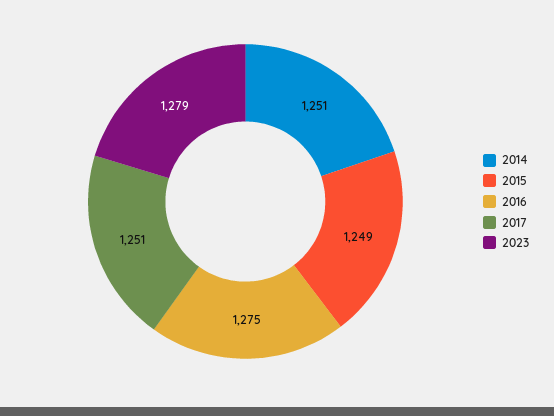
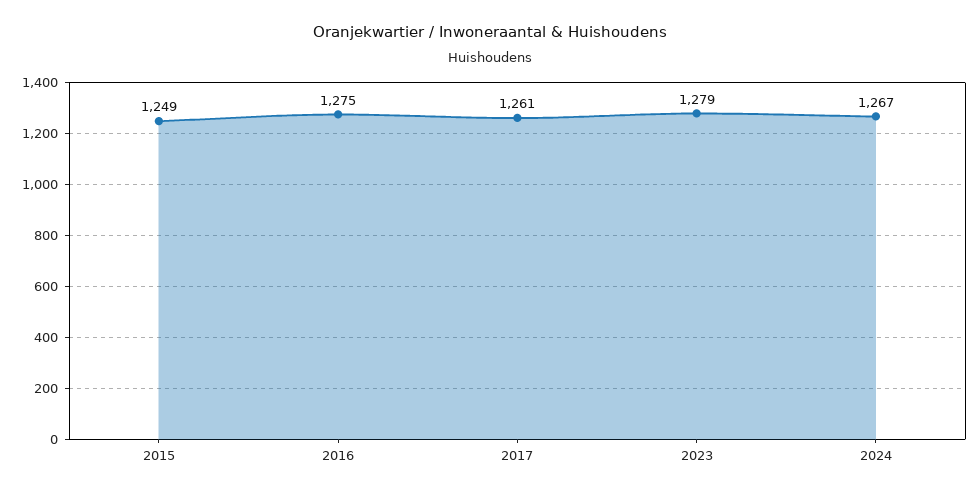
2014: 1251 -> none
2017: 1251 -> 1261
2024: none -> 1267

